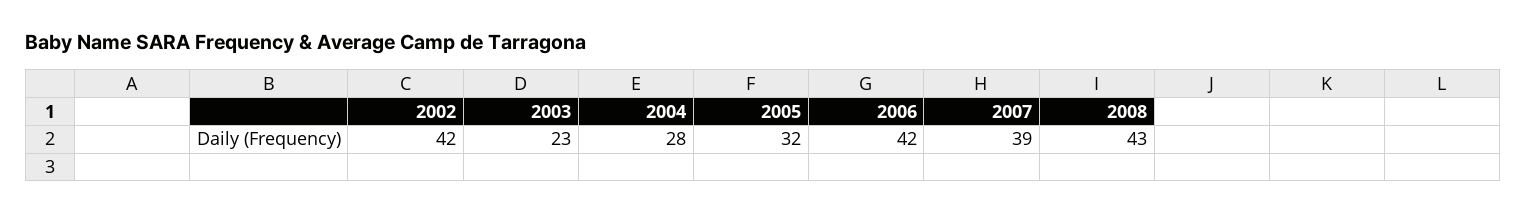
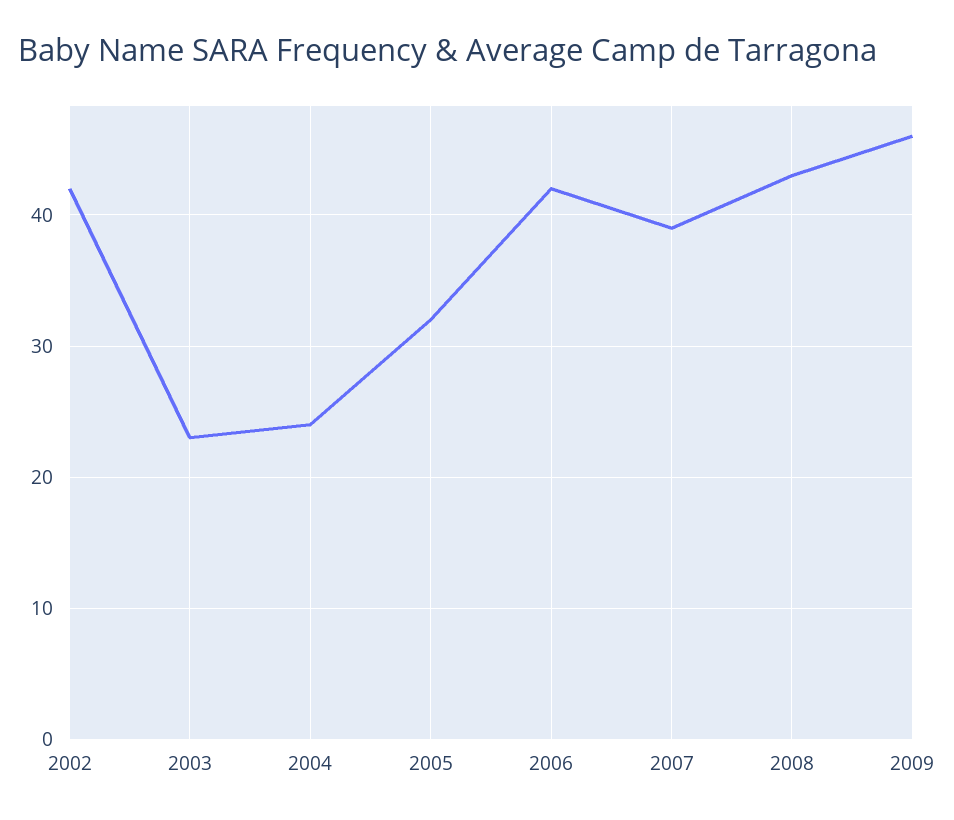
2004: 28 -> 24
2009: none -> 46

